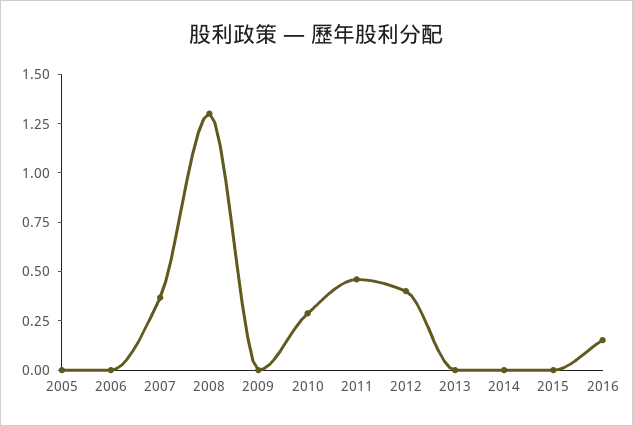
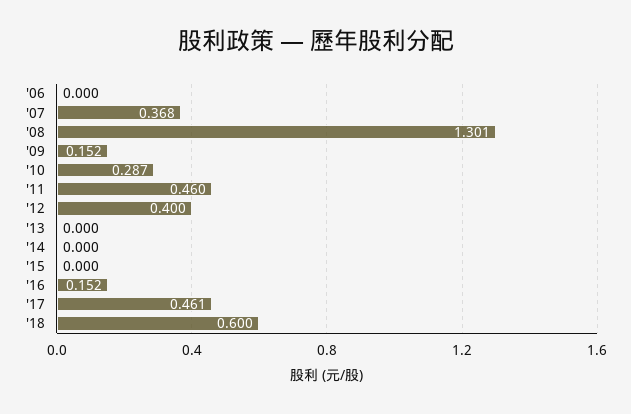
2005: 0 -> none
2009: 0 -> 0.152
'17: none -> 0.461
'18: none -> 0.6

